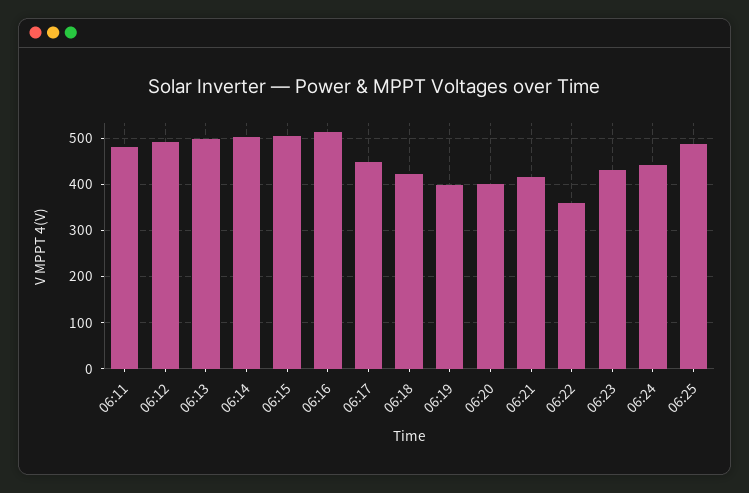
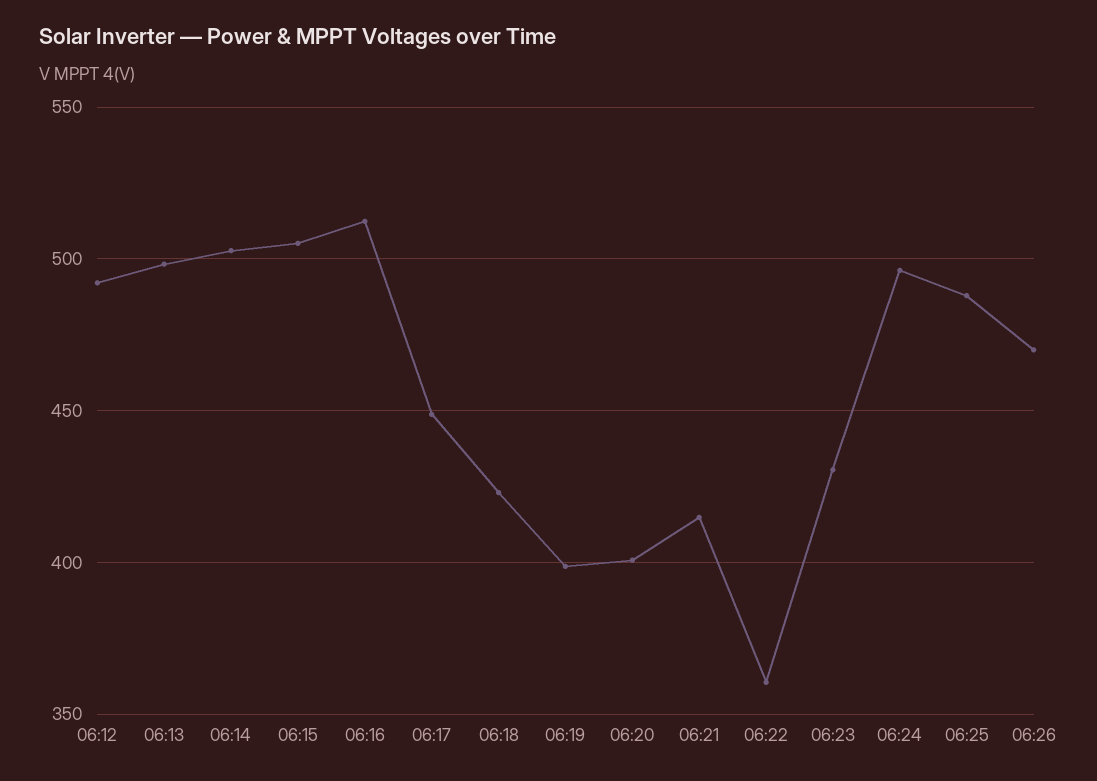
06:11: 480 -> none
06:24: 440 -> 495
06:26: none -> 470

